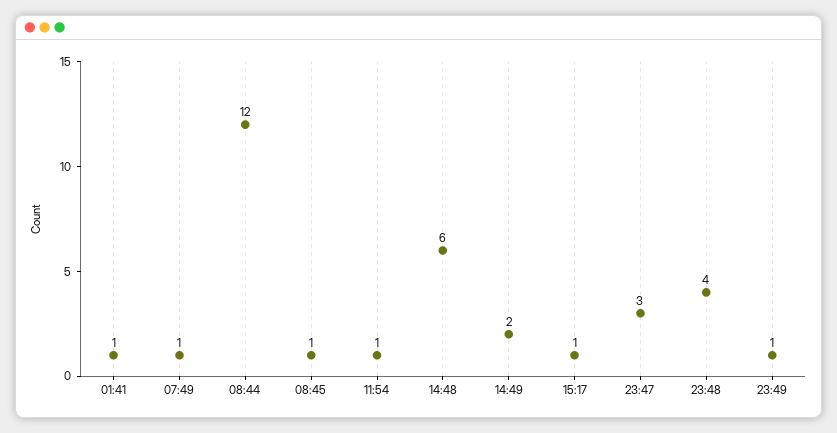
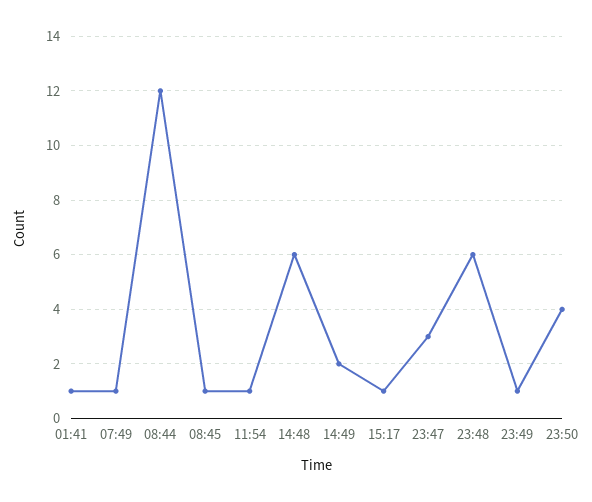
23:48: 4 -> 6
23:50: none -> 4

